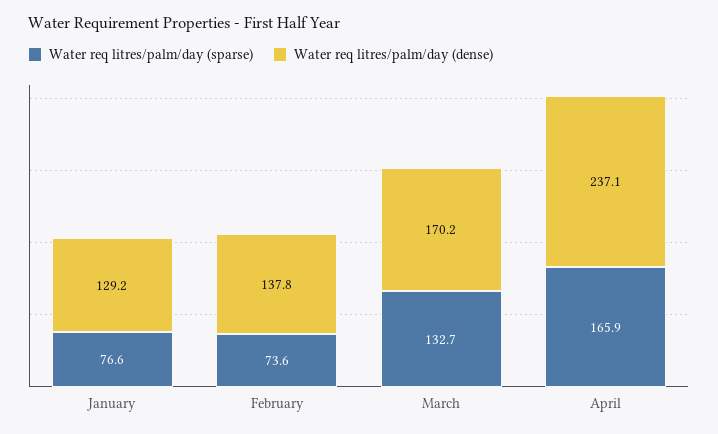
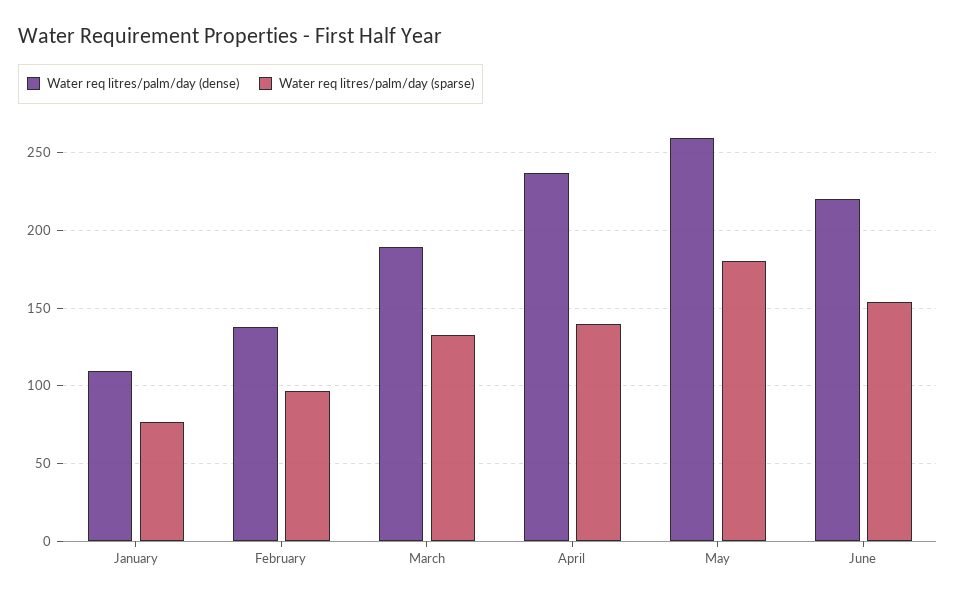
Water req litres/palm/day (dense), January: 129.2 -> 110
Water req litres/palm/day (sparse), February: 73.6 -> 95
Water req litres/palm/day (dense), March: 170.2 -> 190
Water req litres/palm/day (sparse), April: 165.9 -> 140
Water req litres/palm/day (dense), May: none -> 260
Water req litres/palm/day (sparse), May: none -> 180
Water req litres/palm/day (dense), June: none -> 220
Water req litres/palm/day (sparse), June: none -> 155

